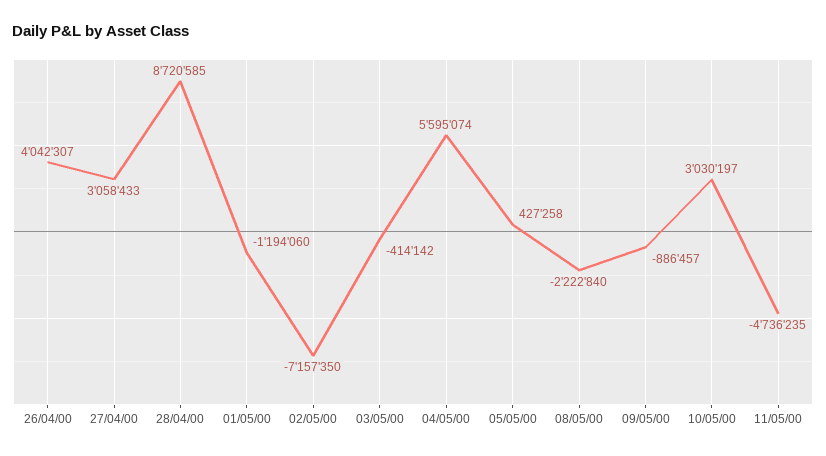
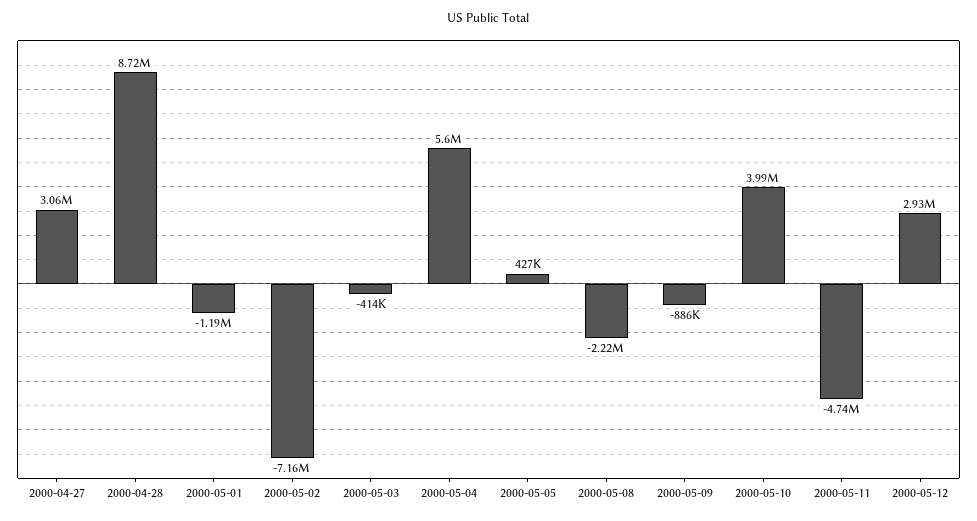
26/04/00: 4042307 -> none
10/05/00: 3030197 -> 3990000
2000-05-12: none -> 2930000

